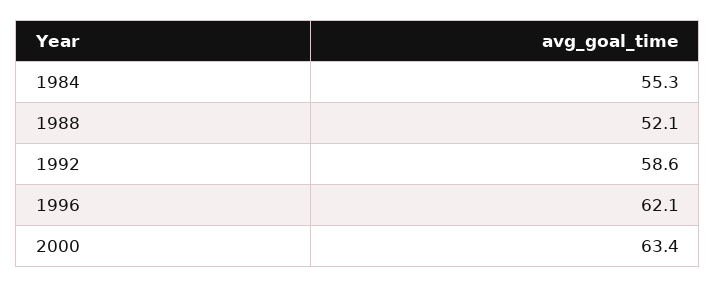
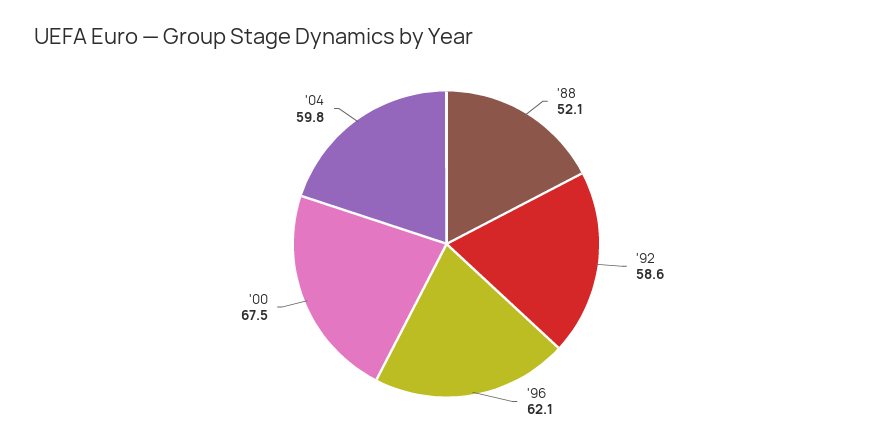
1984: 55.3 -> none
2000: 63.4 -> 67.5
'04: none -> 59.8

